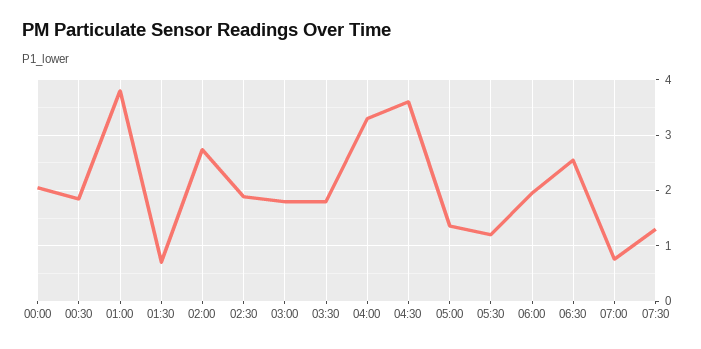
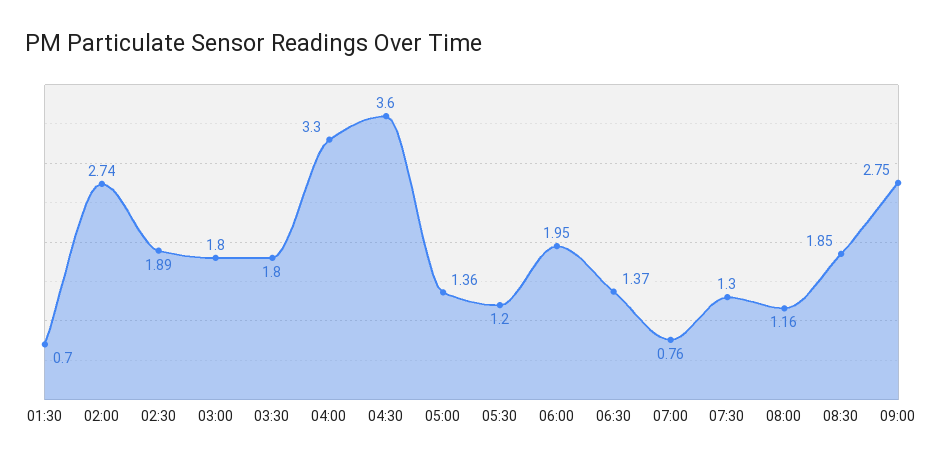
00:00: 2 -> none
00:30: 1.8 -> none
01:00: 3.8 -> none
06:30: 2.6 -> 1.37
08:00: none -> 1.16
08:30: none -> 1.85
09:00: none -> 2.75

